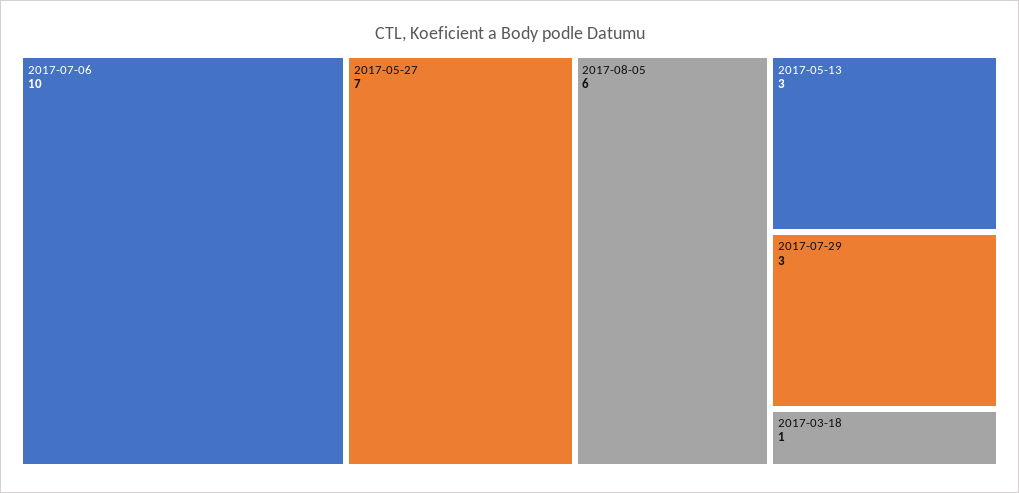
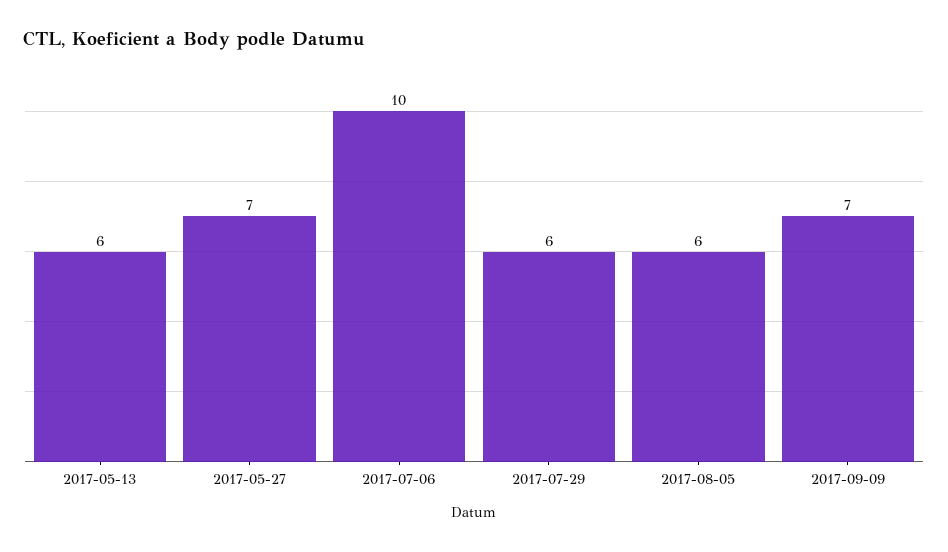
2017-05-13: 3 -> 6
2017-07-29: 3 -> 6
2017-03-18: 1 -> none
2017-09-09: none -> 7

